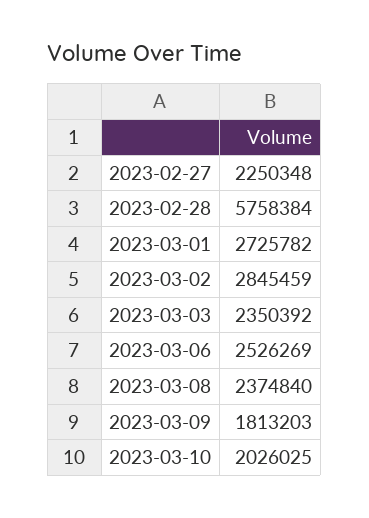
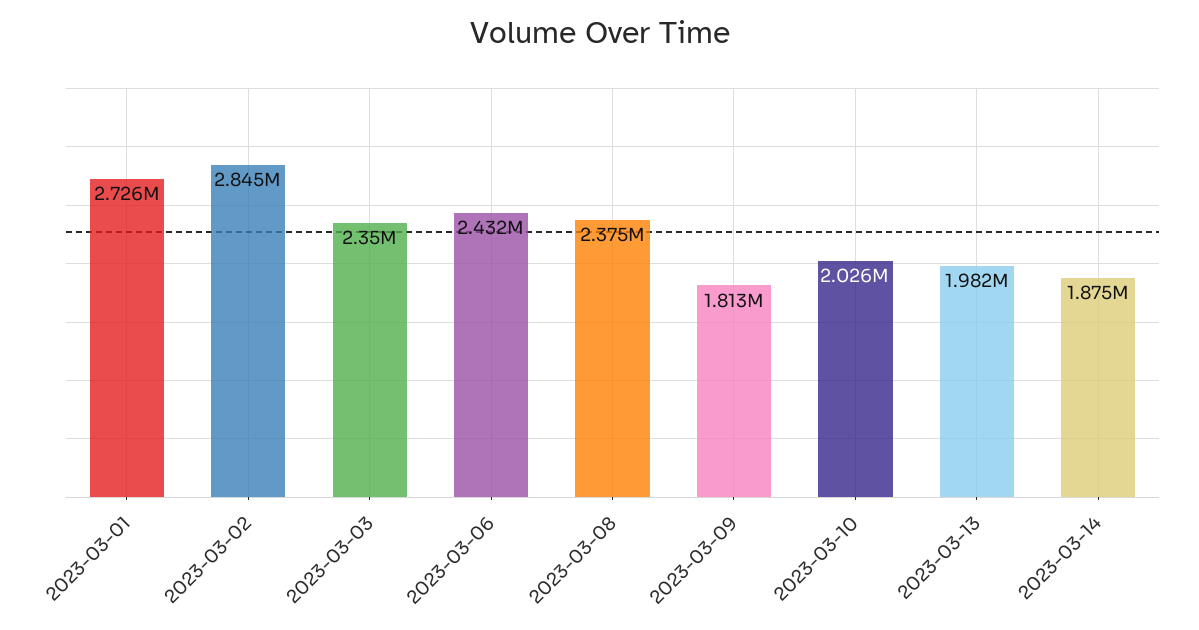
2023-02-27: 2250348 -> none
2023-02-28: 5758384 -> none
2023-03-06: 2526269 -> 2432000
2023-03-13: none -> 1982000
2023-03-14: none -> 1875000

